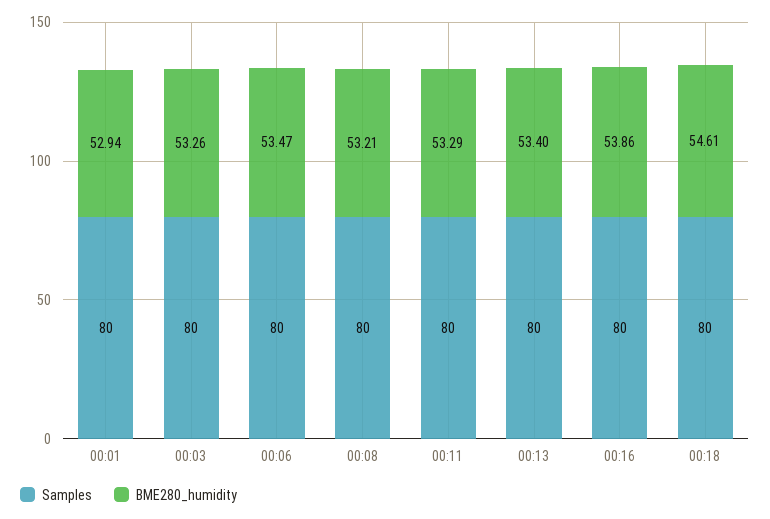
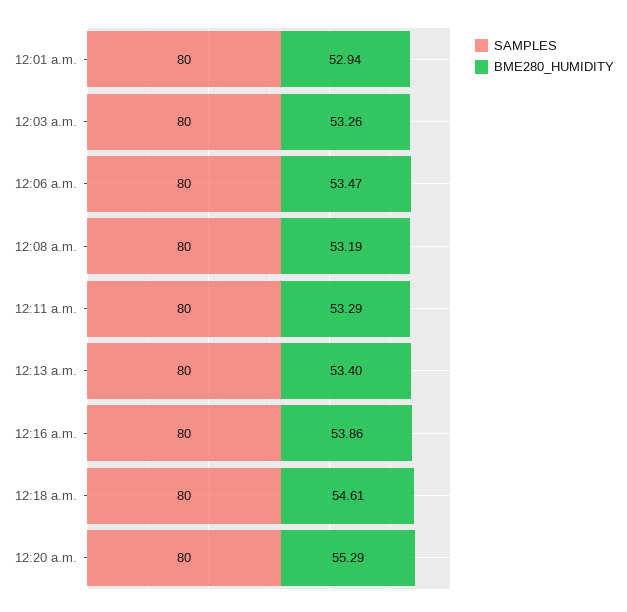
BME280_humidity, 00:08: 53.21 -> 53.19
Samples, 12:20 a.m.: none -> 80
BME280_humidity, 12:20 a.m.: none -> 55.29

